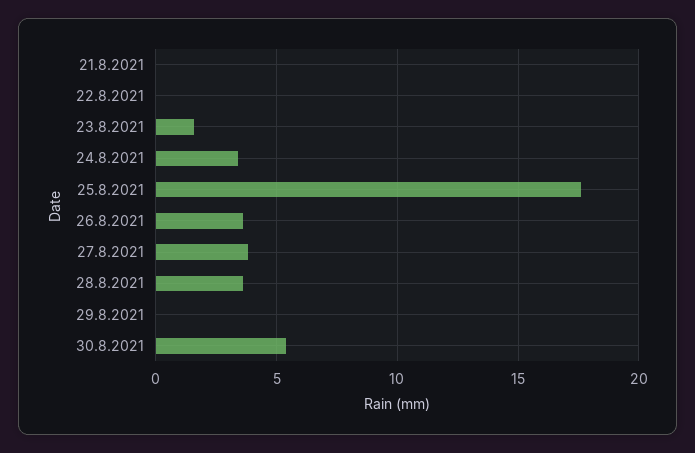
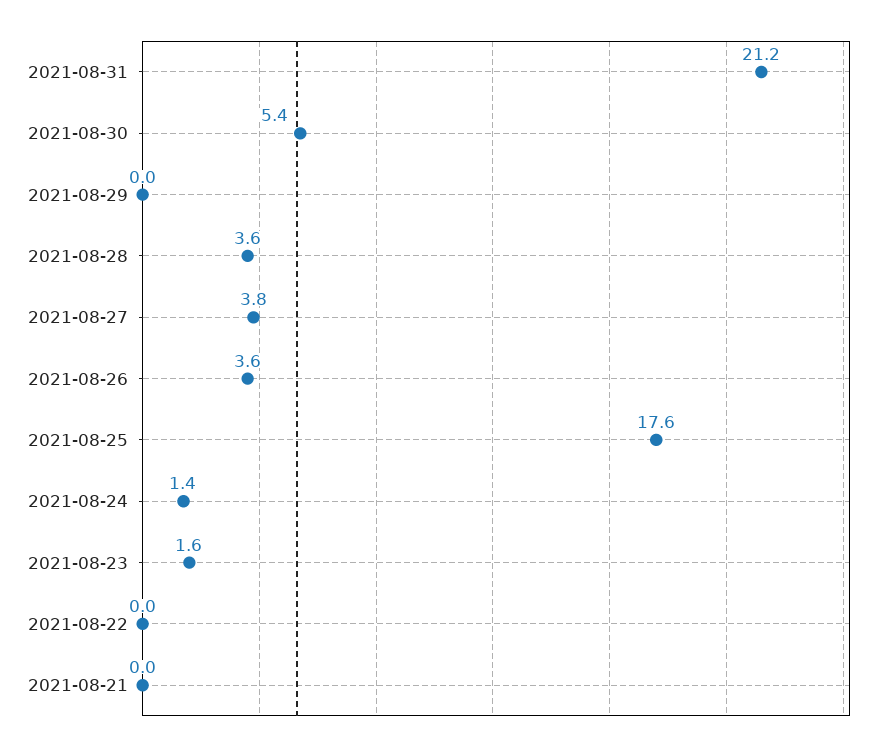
24.8.2021: 3.5 -> 1.4
2021-08-31: none -> 21.2

